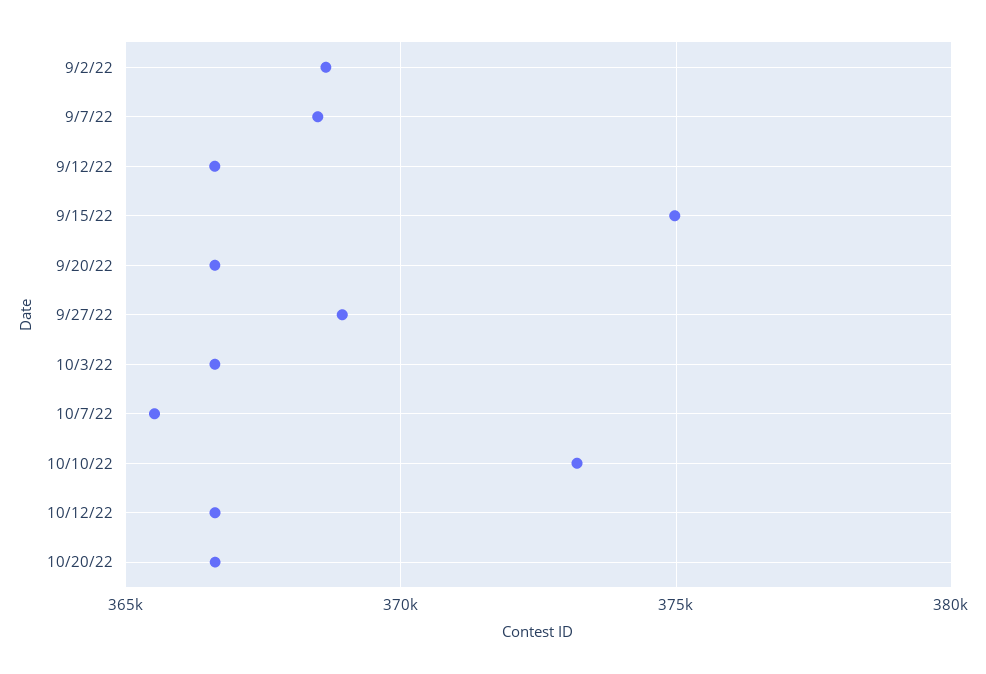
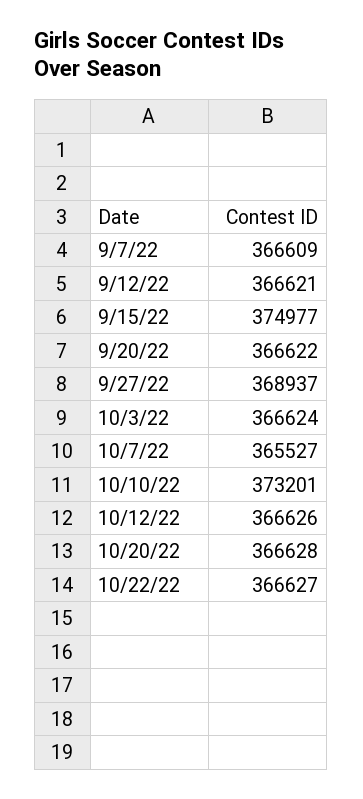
9/2/22: 368500 -> none
9/7/22: 368500 -> 366609
10/22/22: none -> 366627

